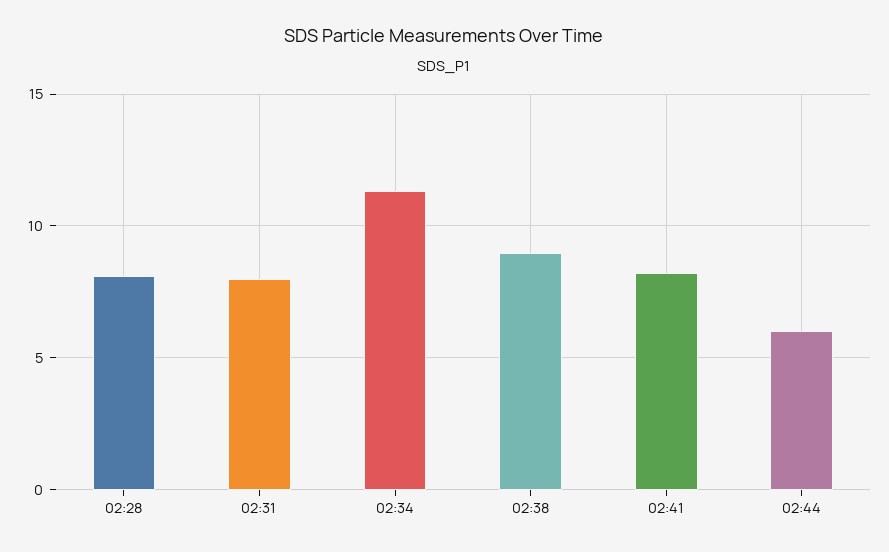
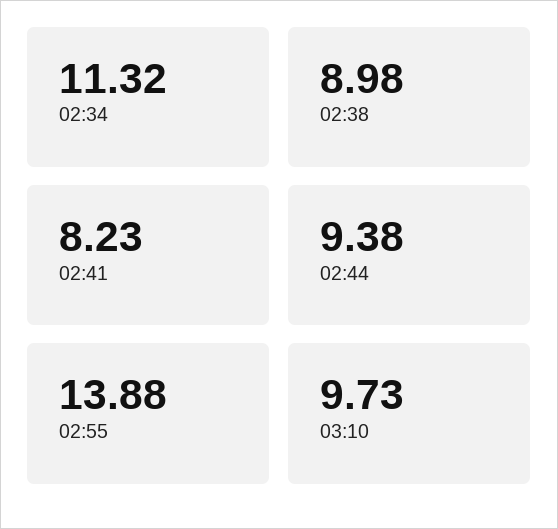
02:28: 8 -> none
02:31: 8 -> none
02:44: 6 -> 9.38
02:55: none -> 13.88
03:10: none -> 9.73

